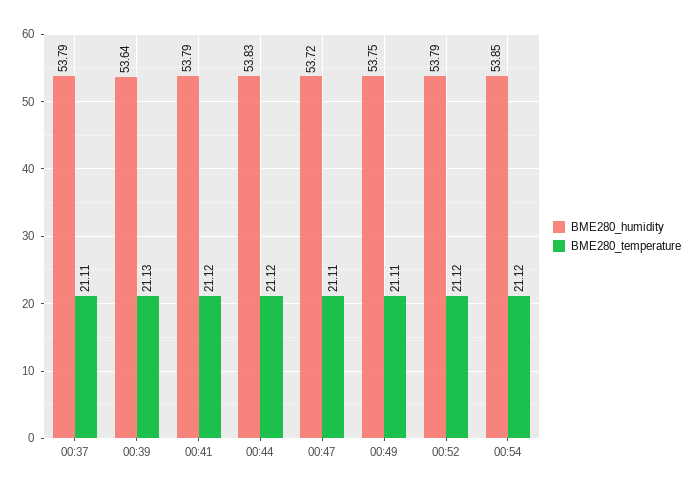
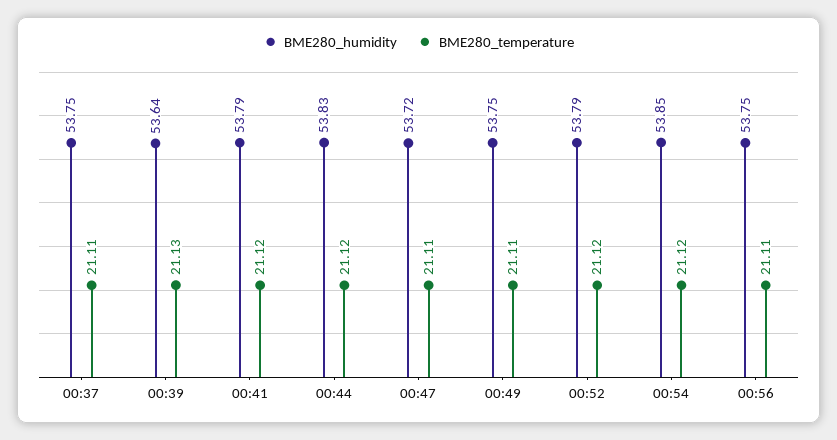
BME280_humidity, 00:37: 53.79 -> 53.75
BME280_humidity, 00:56: none -> 53.75
BME280_temperature, 00:56: none -> 21.11

